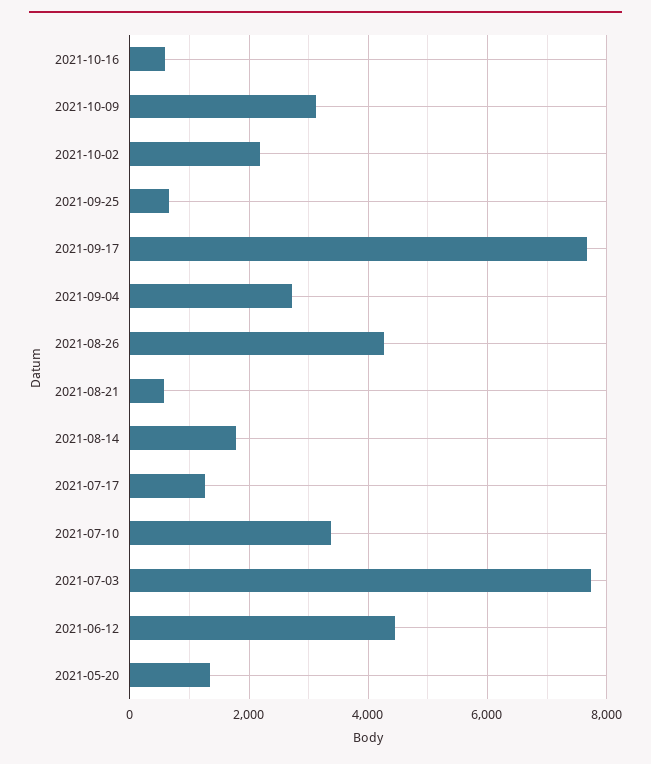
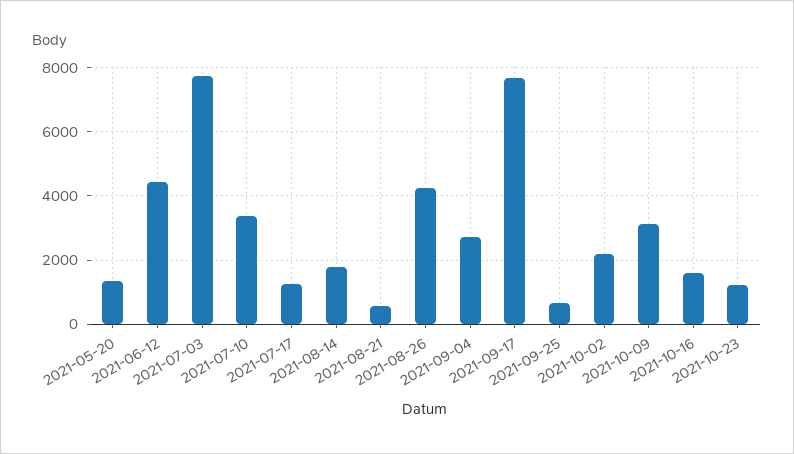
2021-10-16: 600 -> 1600
2021-10-23: none -> 1200

